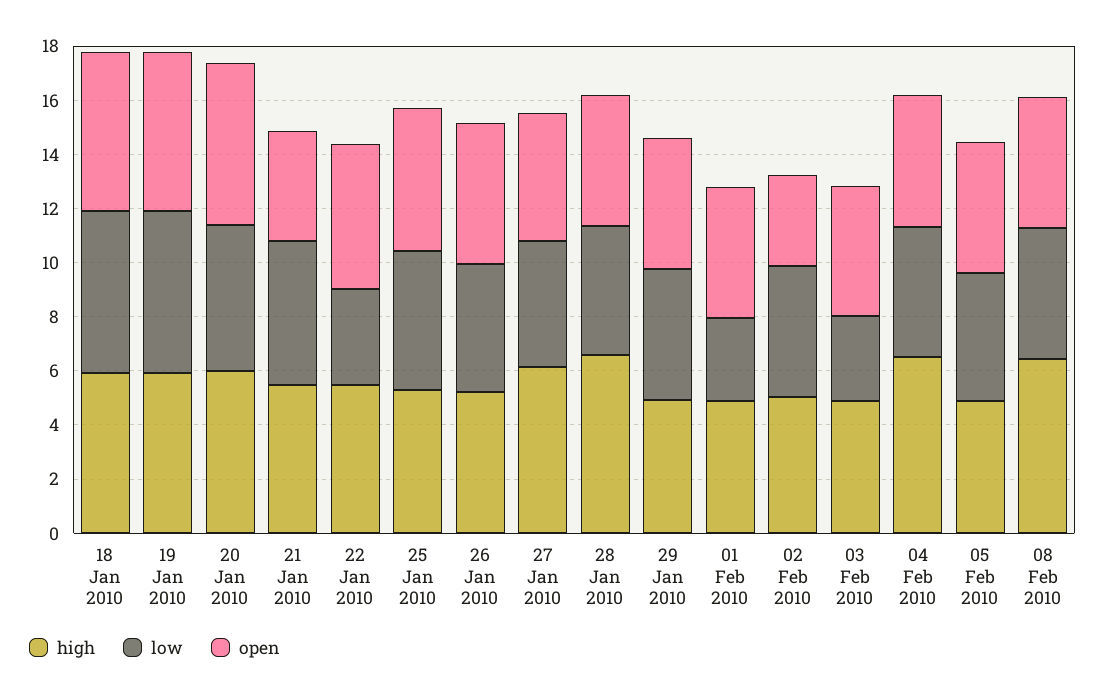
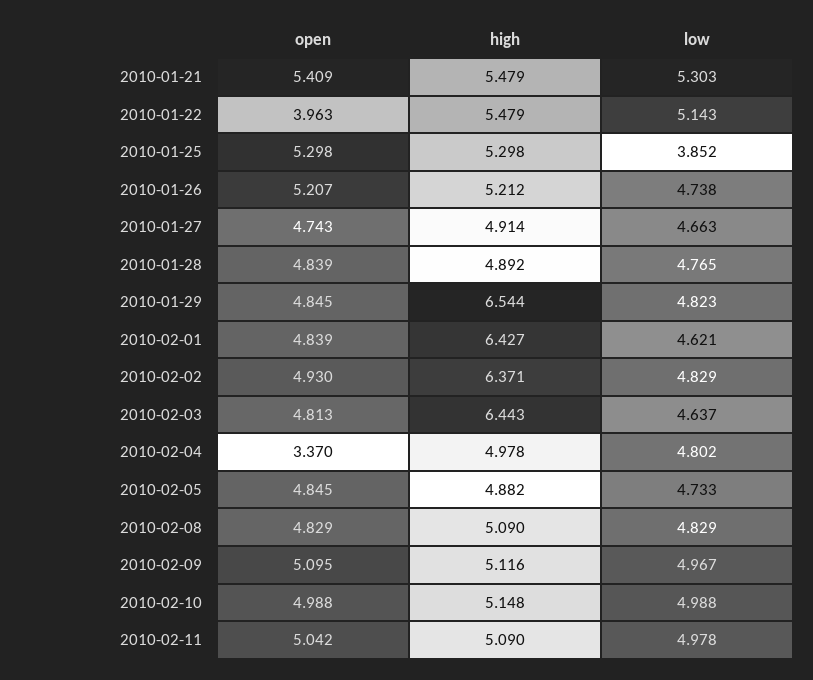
high, 18 Jan 2010: 6 -> none
low, 18 Jan 2010: 6 -> none
open, 18 Jan 2010: 6 -> none
high, 19 Jan 2010: 6 -> none
low, 19 Jan 2010: 6 -> none
open, 19 Jan 2010: 6 -> none
high, 20 Jan 2010: 6 -> none
low, 20 Jan 2010: 5.5 -> none
open, 20 Jan 2010: 6 -> none
open, 21 Jan 2010: 4 -> 5.409
low, 22 Jan 2010: 3.5 -> 5.143
open, 22 Jan 2010: 5.5 -> 3.963
low, 25 Jan 2010: 5 -> 3.852
high, 27 Jan 2010: 6 -> 4.914
high, 28 Jan 2010: 6.5 -> 4.892
high, 29 Jan 2010: 5 -> 6.544
high, 01 Feb 2010: 5 -> 6.427
low, 01 Feb 2010: 3 -> 4.621
high, 02 Feb 2010: 5 -> 6.371
open, 02 Feb 2010: 3.5 -> 4.93
high, 03 Feb 2010: 5 -> 6.443
low, 03 Feb 2010: 3 -> 4.637
high, 04 Feb 2010: 6.5 -> 4.978
open, 04 Feb 2010: 5 -> 3.37
high, 08 Feb 2010: 6.5 -> 5.09
open, 2010-02-09: none -> 5.095
high, 2010-02-09: none -> 5.116
low, 2010-02-09: none -> 4.967
open, 2010-02-10: none -> 4.988
high, 2010-02-10: none -> 5.148
low, 2010-02-10: none -> 4.988
open, 2010-02-11: none -> 5.042
high, 2010-02-11: none -> 5.09
low, 2010-02-11: none -> 4.978

